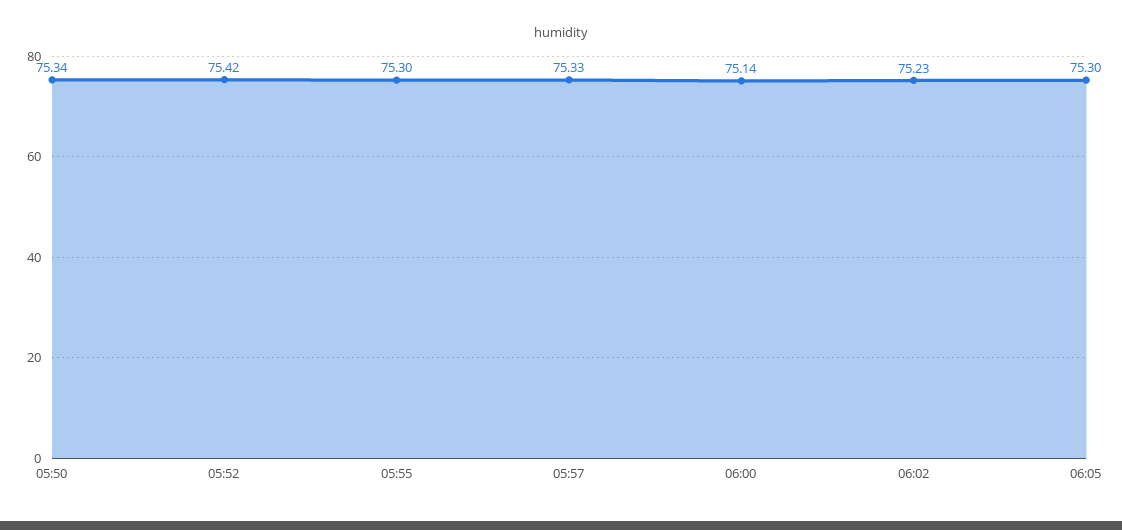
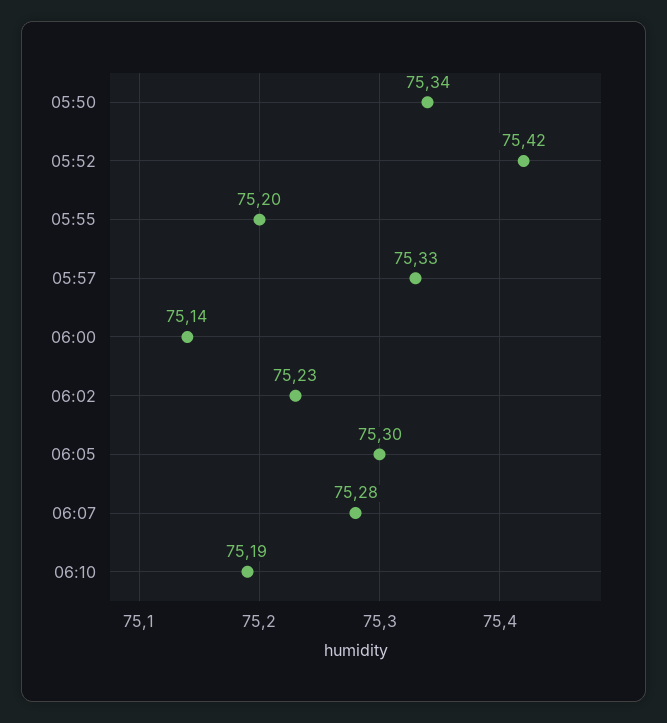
05:55: 75.3 -> 75.2
06:07: none -> 75.28
06:10: none -> 75.19

